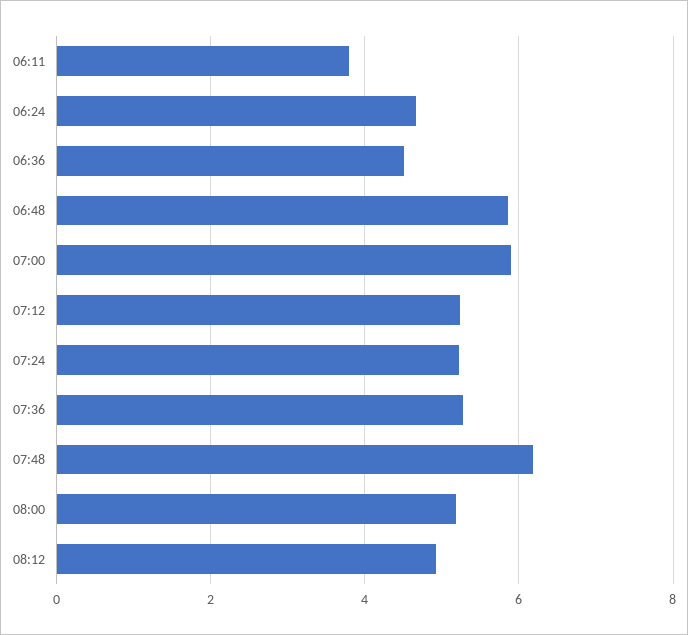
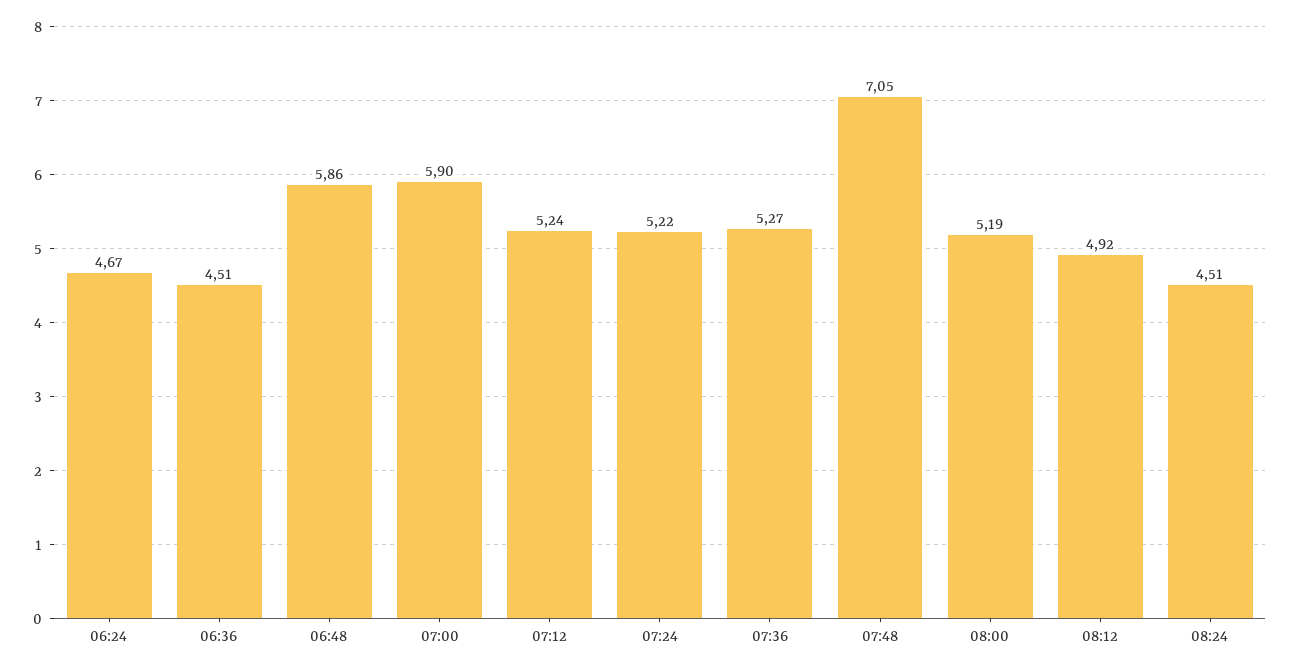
06:11: 3.8 -> none
07:48: 6.2 -> 7.05
08:24: none -> 4.51

